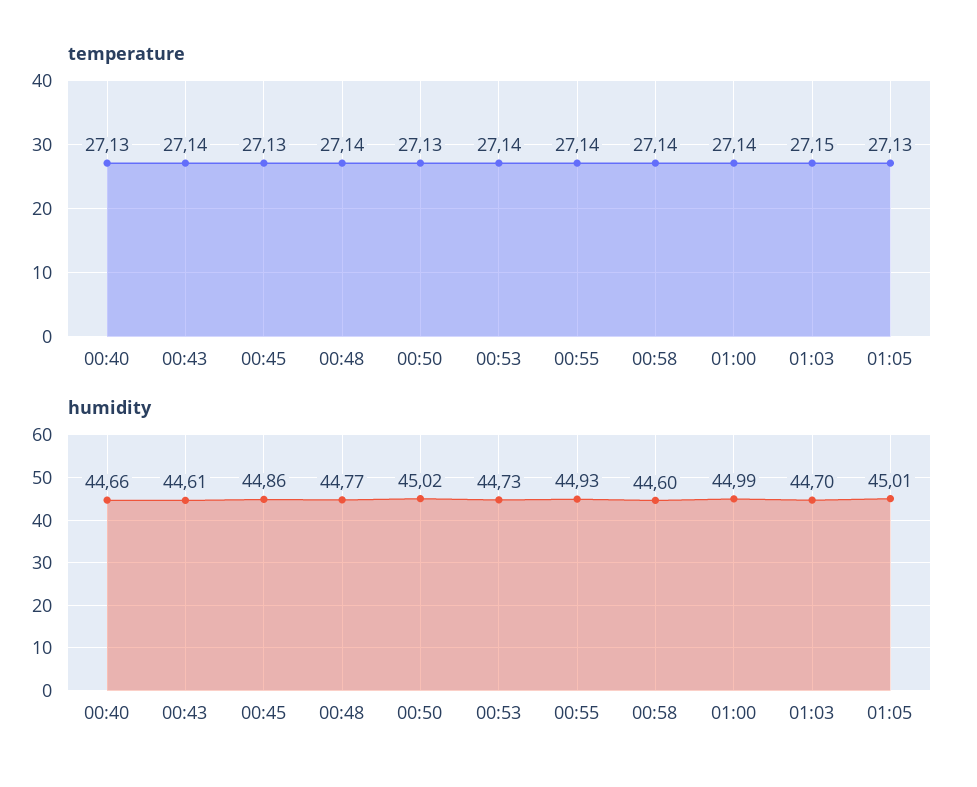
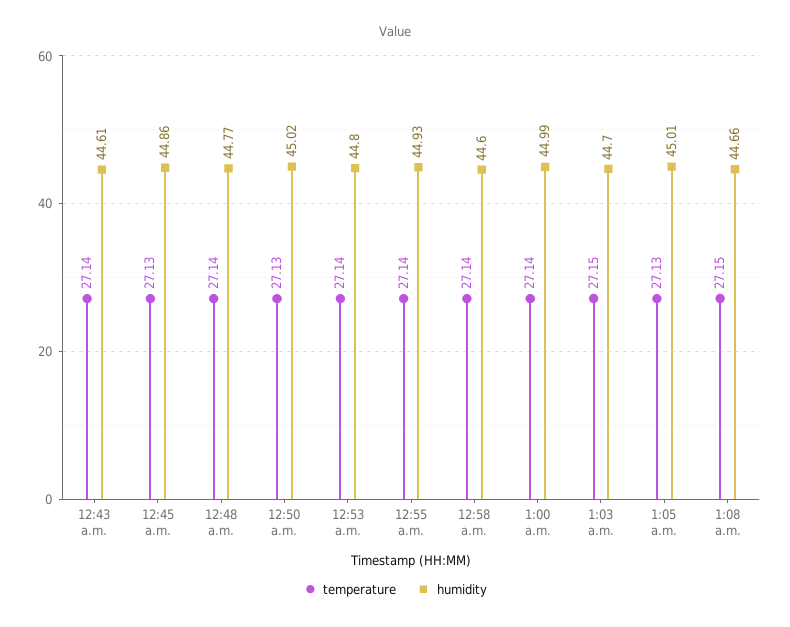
temperature, 00:40: 27.13 -> none
humidity, 00:40: 44.66 -> none
humidity, 00:53: 44.73 -> 44.8
temperature, 1:08 a.m.: none -> 27.15
humidity, 1:08 a.m.: none -> 44.66

